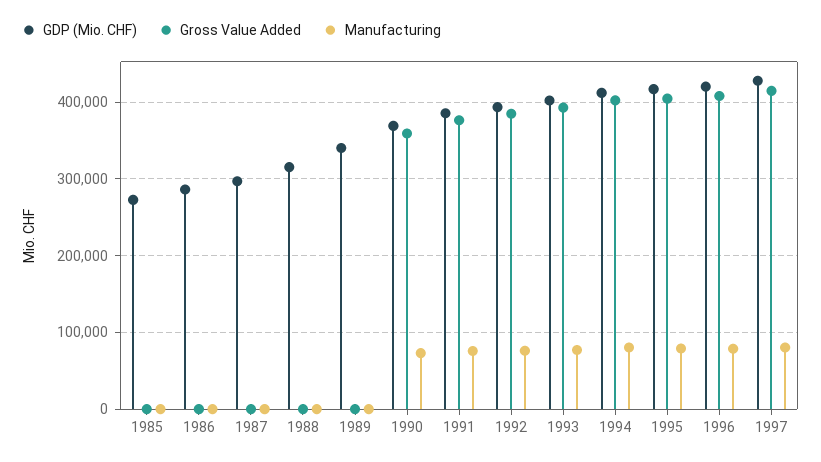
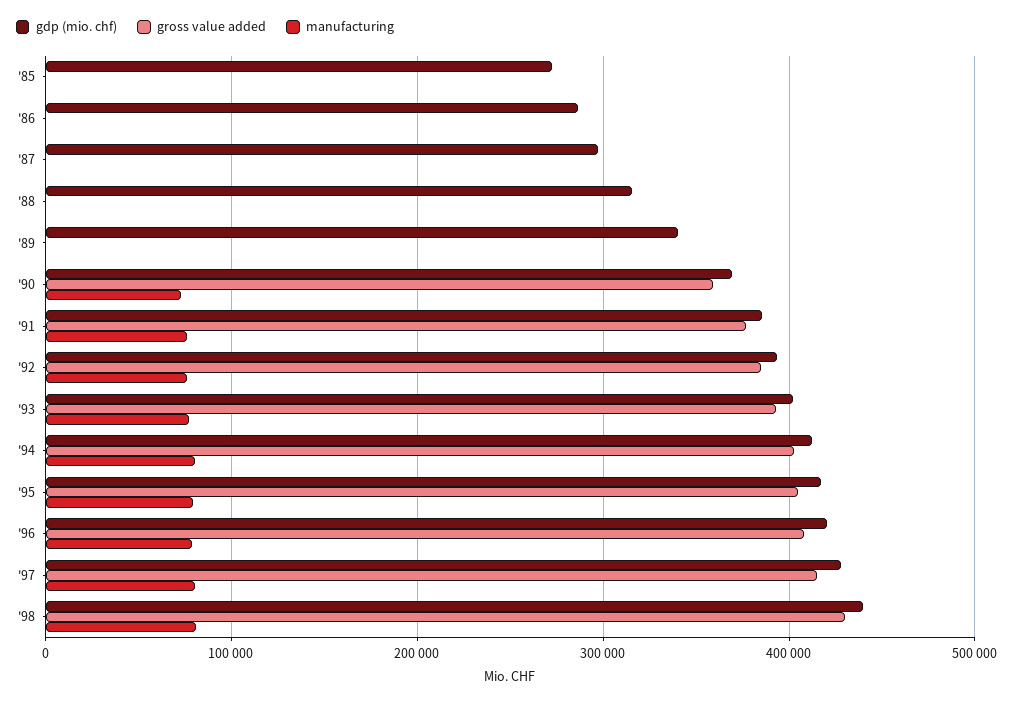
GDP (Mio. CHF), '98: none -> 440000
Gross Value Added, '98: none -> 430000
Manufacturing, '98: none -> 80000

